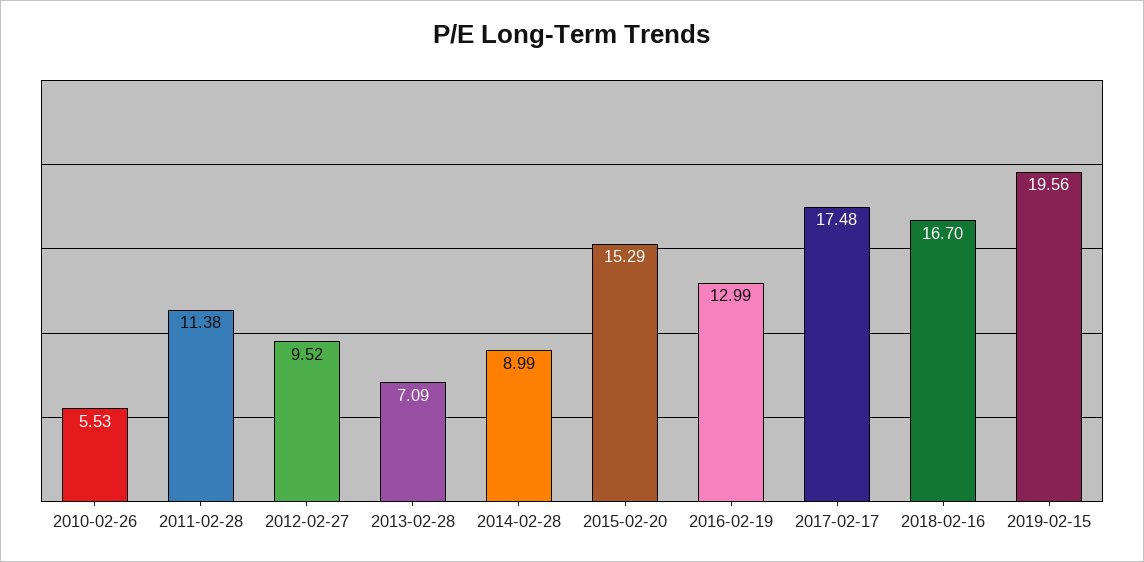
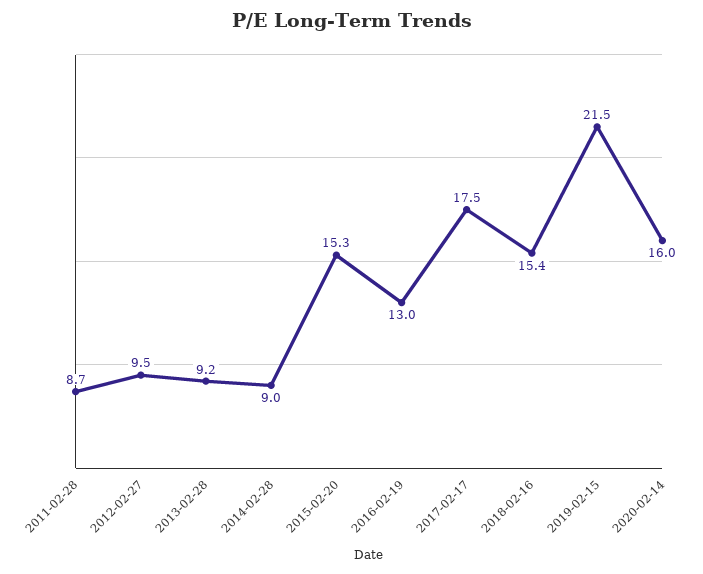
2010-02-26: 5.53 -> none
2011-02-28: 11.38 -> 8.7
2013-02-28: 7.09 -> 9.2
2018-02-16: 16.7 -> 15.4
2019-02-15: 19.56 -> 21.5
2020-02-14: none -> 16

